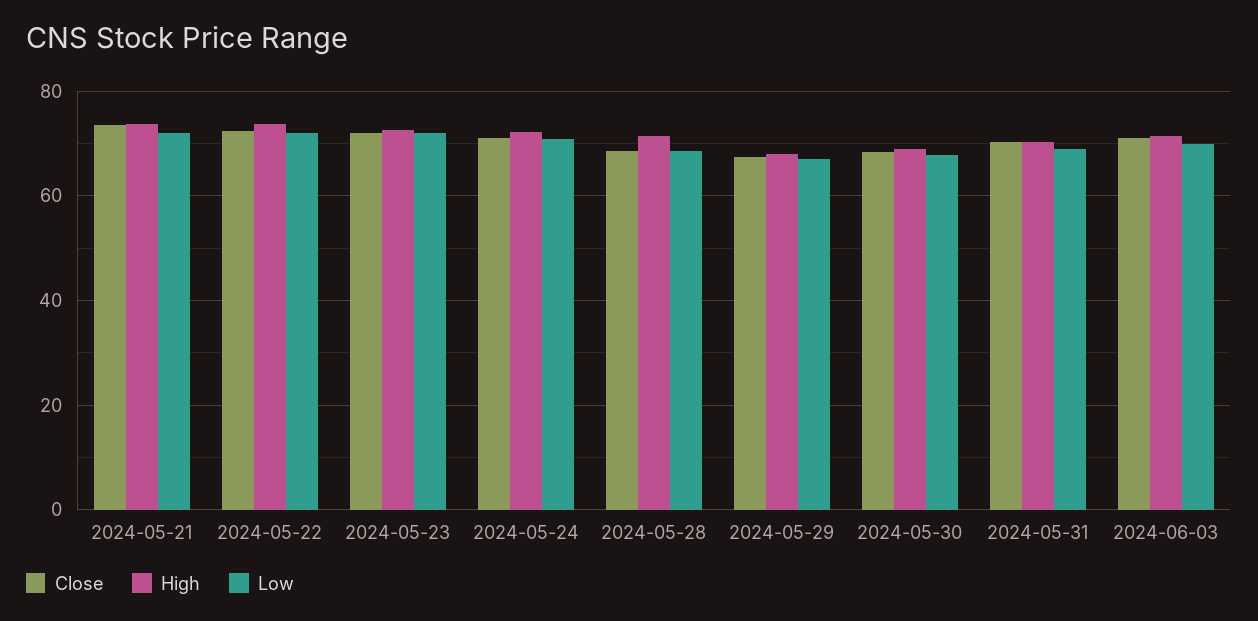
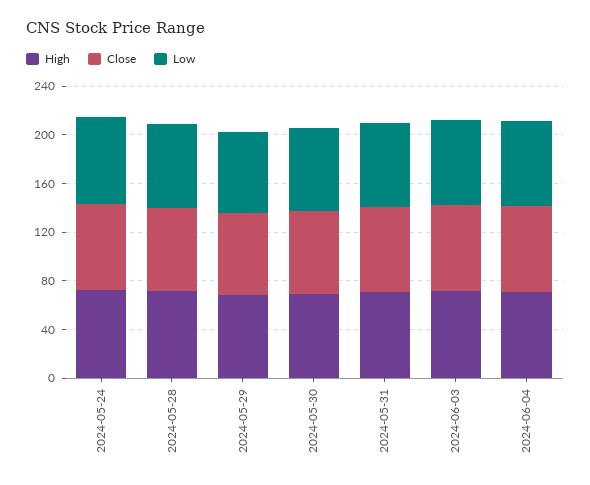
Close, 2024-05-21: 74 -> none
High, 2024-05-21: 74 -> none
Low, 2024-05-21: 72 -> none
Close, 2024-05-22: 72 -> none
High, 2024-05-22: 74 -> none
Low, 2024-05-22: 72 -> none
Close, 2024-05-23: 72 -> none
High, 2024-05-23: 72 -> none
Low, 2024-05-23: 72 -> none
High, 2024-06-04: none -> 70
Close, 2024-06-04: none -> 70
Low, 2024-06-04: none -> 70

